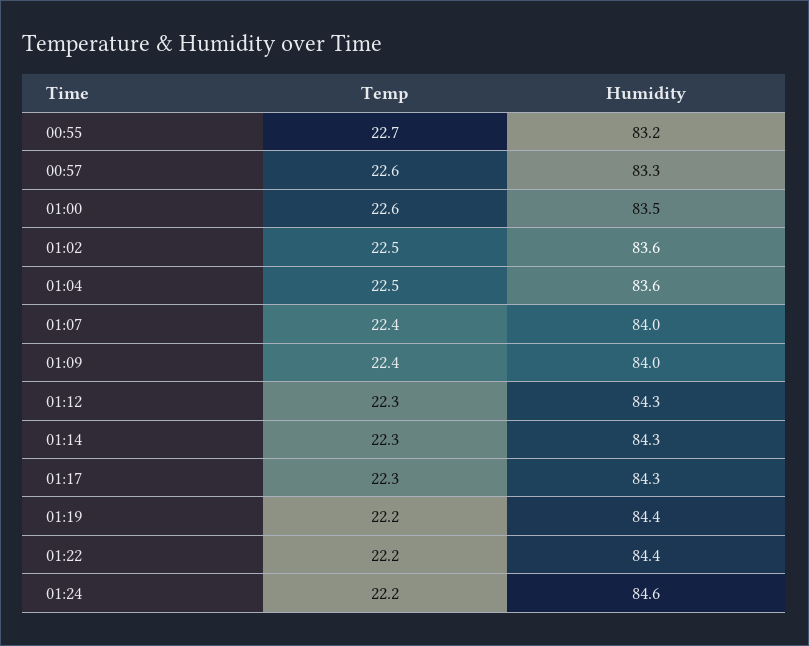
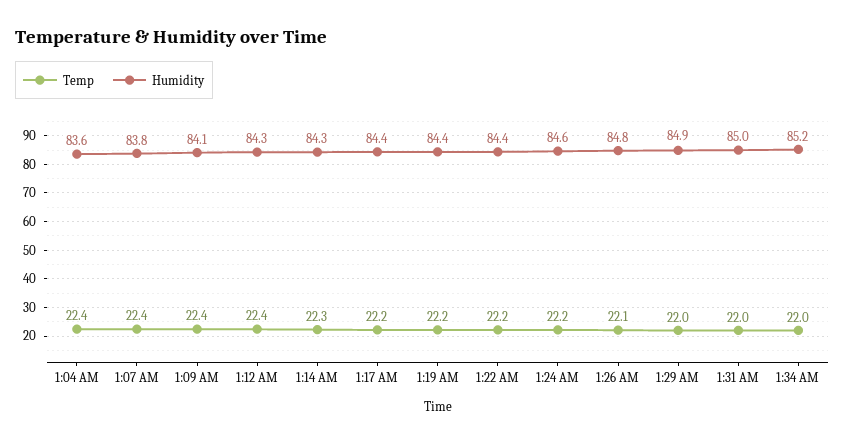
Temp, 00:55: 22.7 -> none
Humidity, 00:55: 83.2 -> none
Temp, 00:57: 22.6 -> none
Humidity, 00:57: 83.3 -> none
Temp, 01:00: 22.6 -> none
Humidity, 01:00: 83.5 -> none
Temp, 01:02: 22.5 -> none
Humidity, 01:02: 83.6 -> none
Temp, 01:04: 22.5 -> 22.4
Humidity, 01:07: 84 -> 83.8
Humidity, 01:09: 84 -> 84.1
Temp, 01:12: 22.3 -> 22.4
Temp, 01:17: 22.3 -> 22.2
Humidity, 01:17: 84.3 -> 84.4
Temp, 1:26 AM: none -> 22.1
Humidity, 1:26 AM: none -> 84.8
Temp, 1:29 AM: none -> 22
Humidity, 1:29 AM: none -> 84.9
Temp, 1:31 AM: none -> 22
Humidity, 1:31 AM: none -> 85
Temp, 1:34 AM: none -> 22
Humidity, 1:34 AM: none -> 85.2

